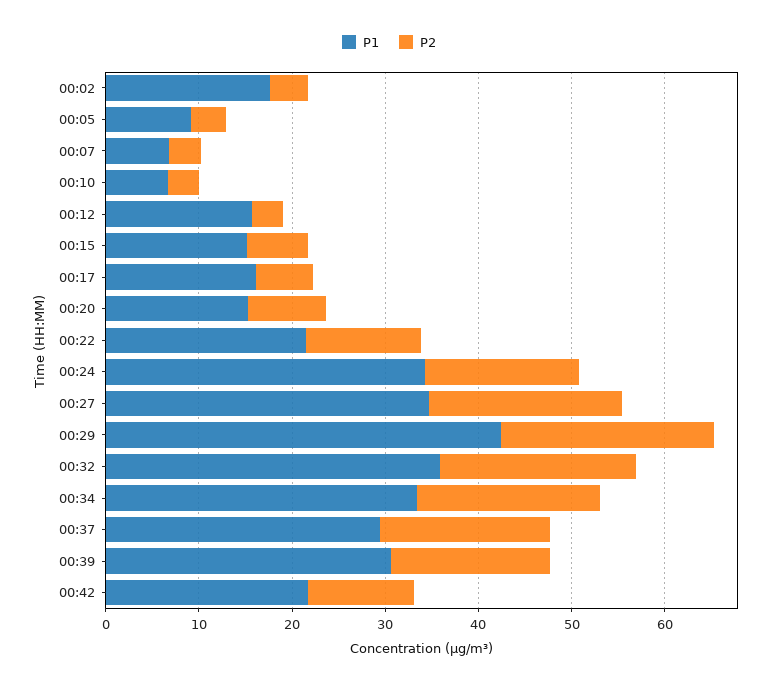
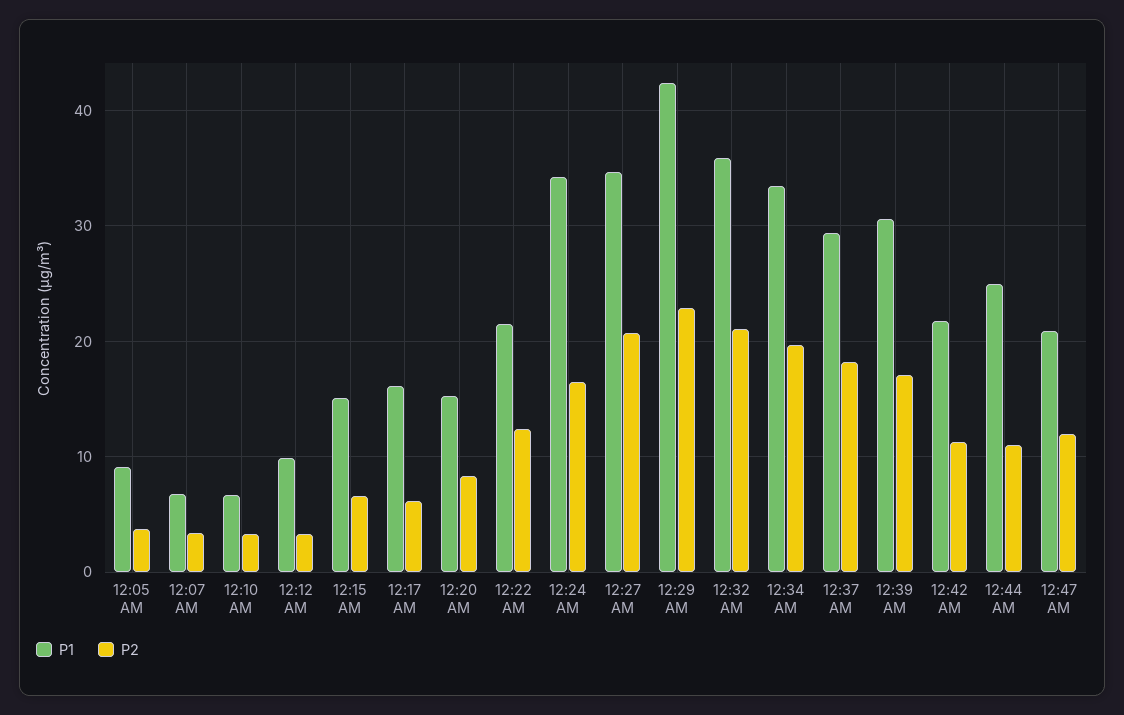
P1, 00:02: 18 -> none
P2, 00:02: 4 -> none
P1, 00:12: 16 -> 10
P1, 12:44 AM: none -> 25
P2, 12:44 AM: none -> 11
P1, 12:47 AM: none -> 21
P2, 12:47 AM: none -> 12

